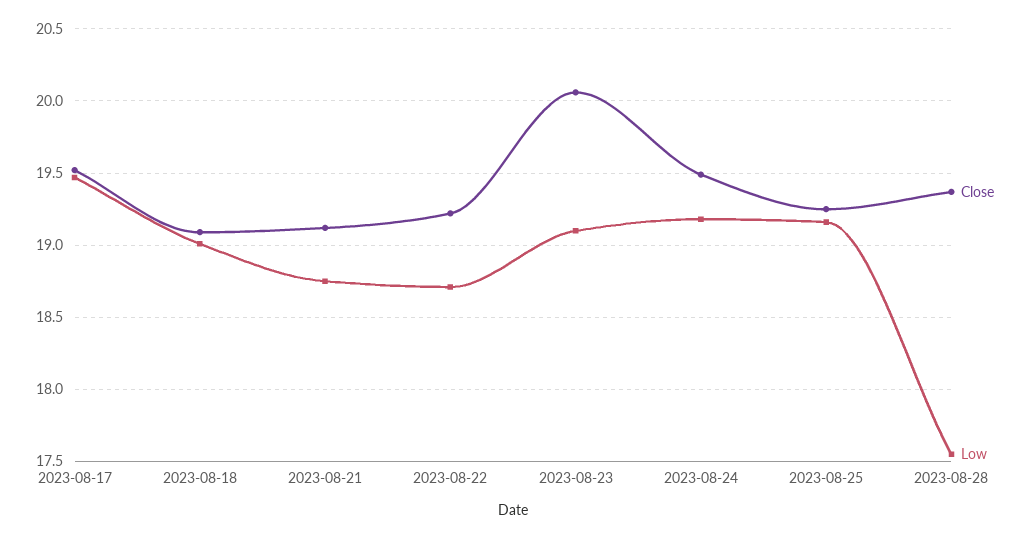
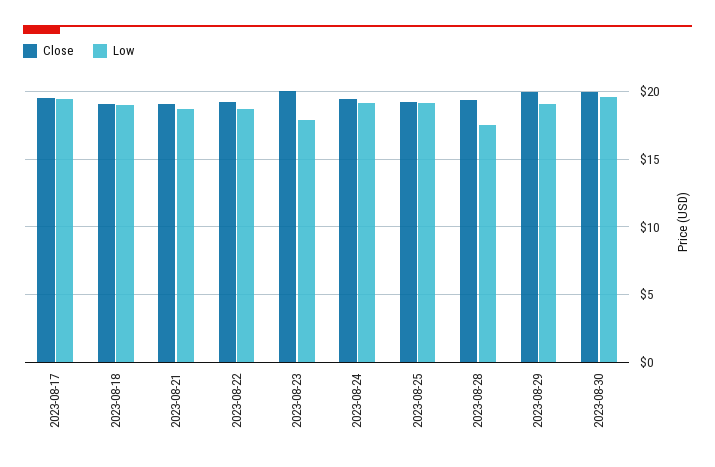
Low, 2023-08-23: 19.1 -> 18
Close, 2023-08-29: none -> 20
Low, 2023-08-29: none -> 19
Close, 2023-08-30: none -> 20
Low, 2023-08-30: none -> 19.5

